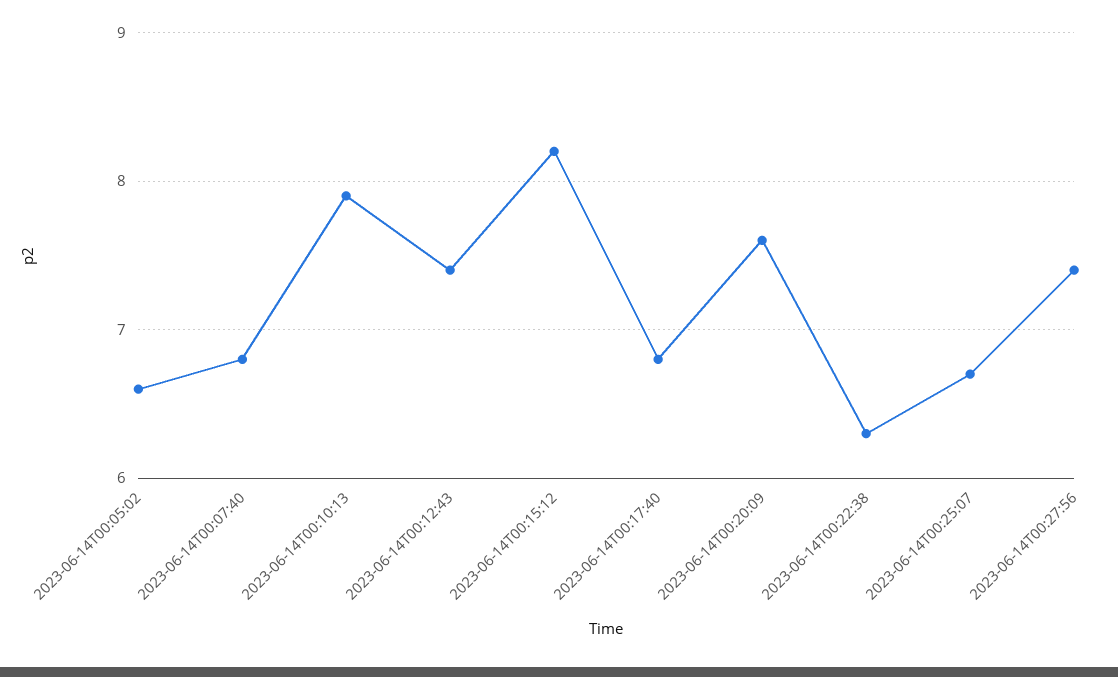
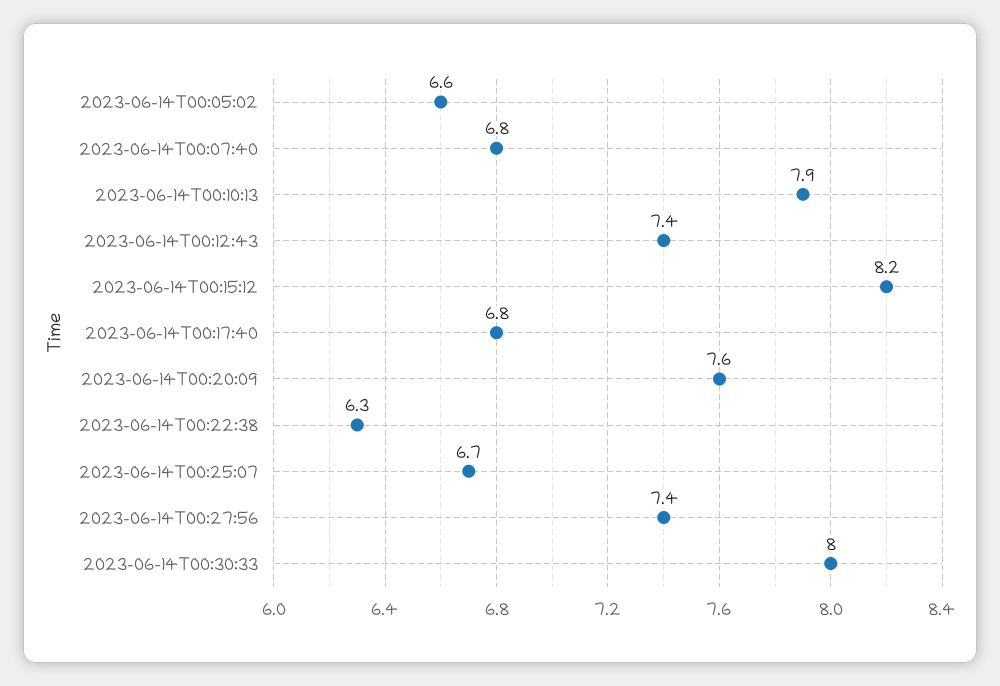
2023-06-14T00:30:33: none -> 8

